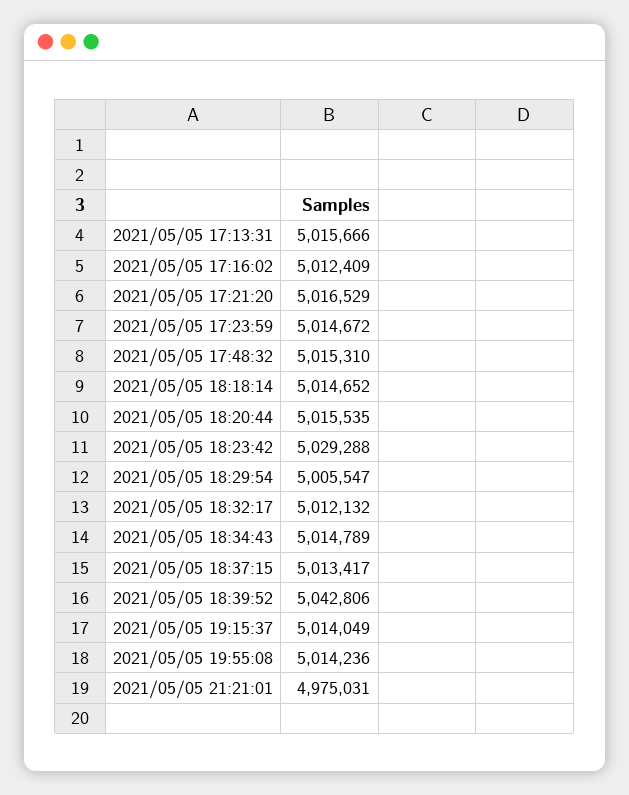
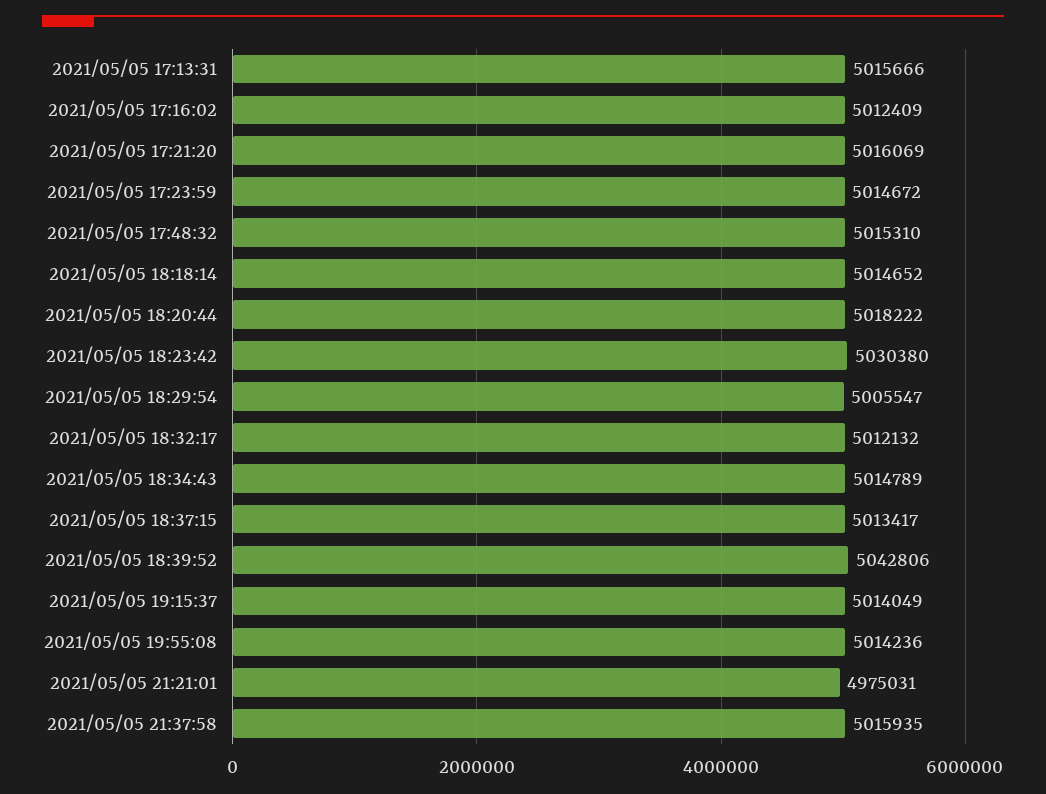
2021/05/05 17:21:20: 5016529 -> 5016069
2021/05/05 18:20:44: 5015535 -> 5018222
2021/05/05 18:23:42: 5029288 -> 5030380
2021/05/05 21:37:58: none -> 5015935

